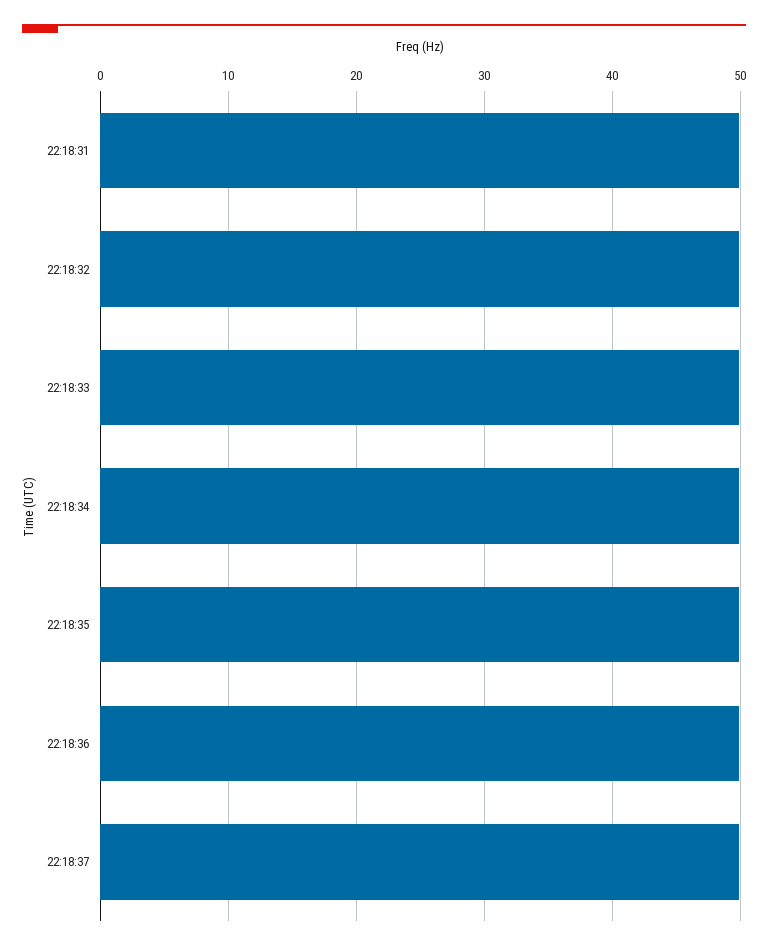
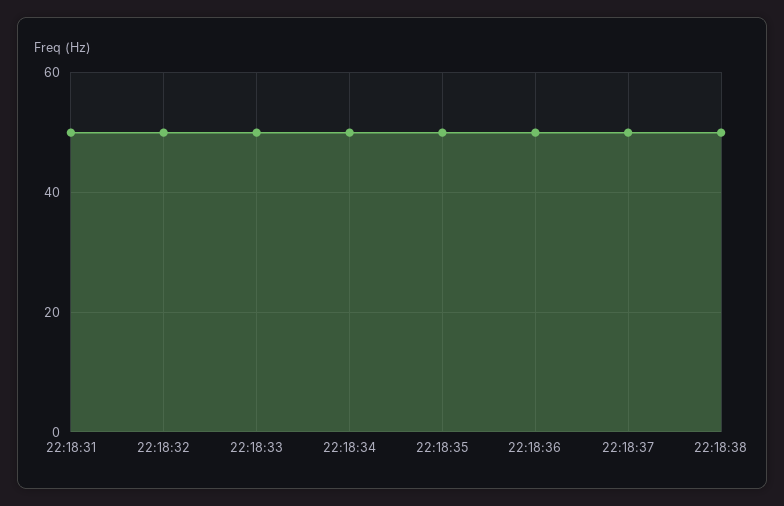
22:18:38: none -> 50

